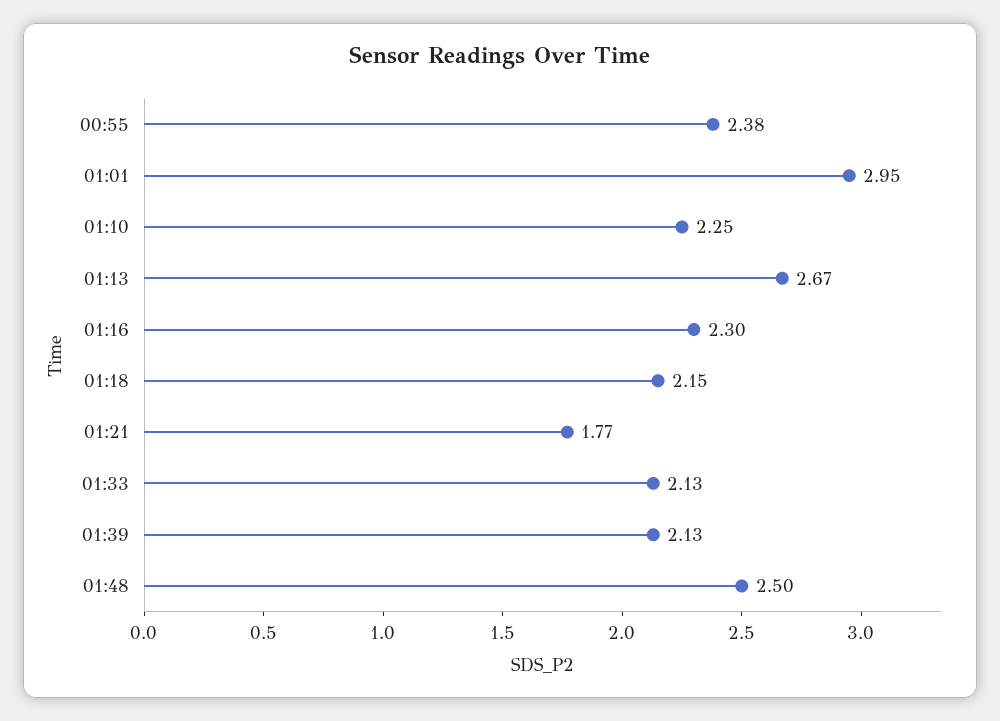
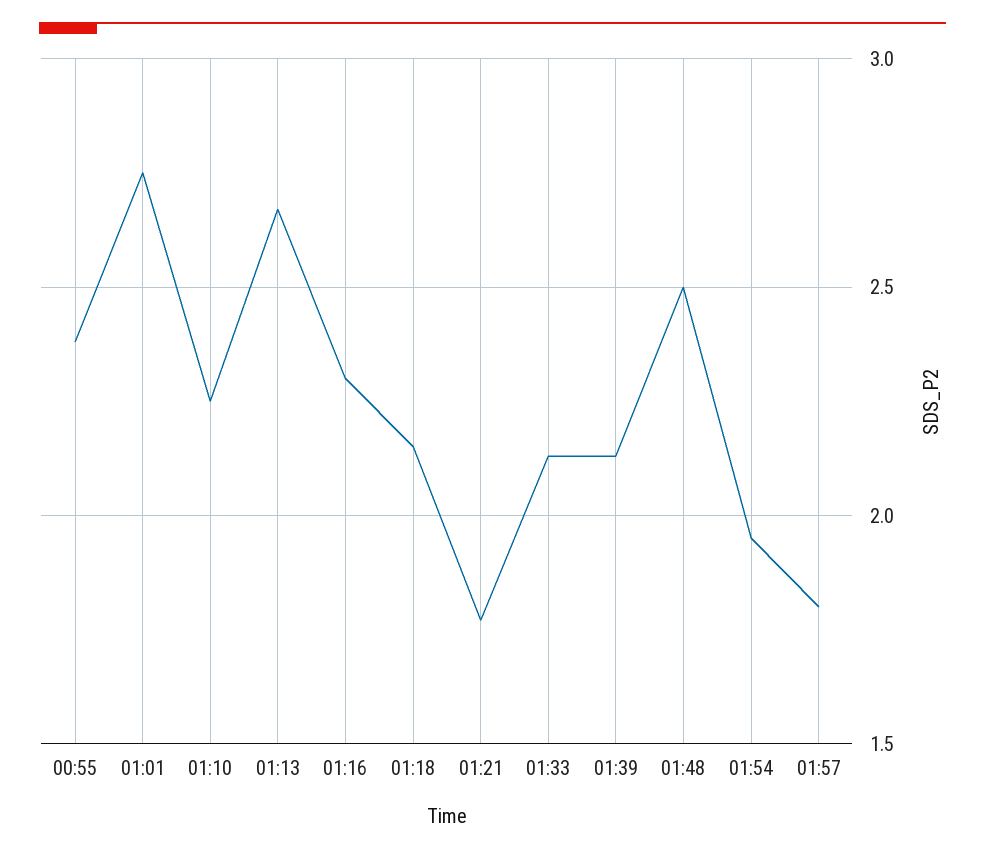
01:01: 2.95 -> 2.75
01:54: none -> 1.95
01:57: none -> 1.8

